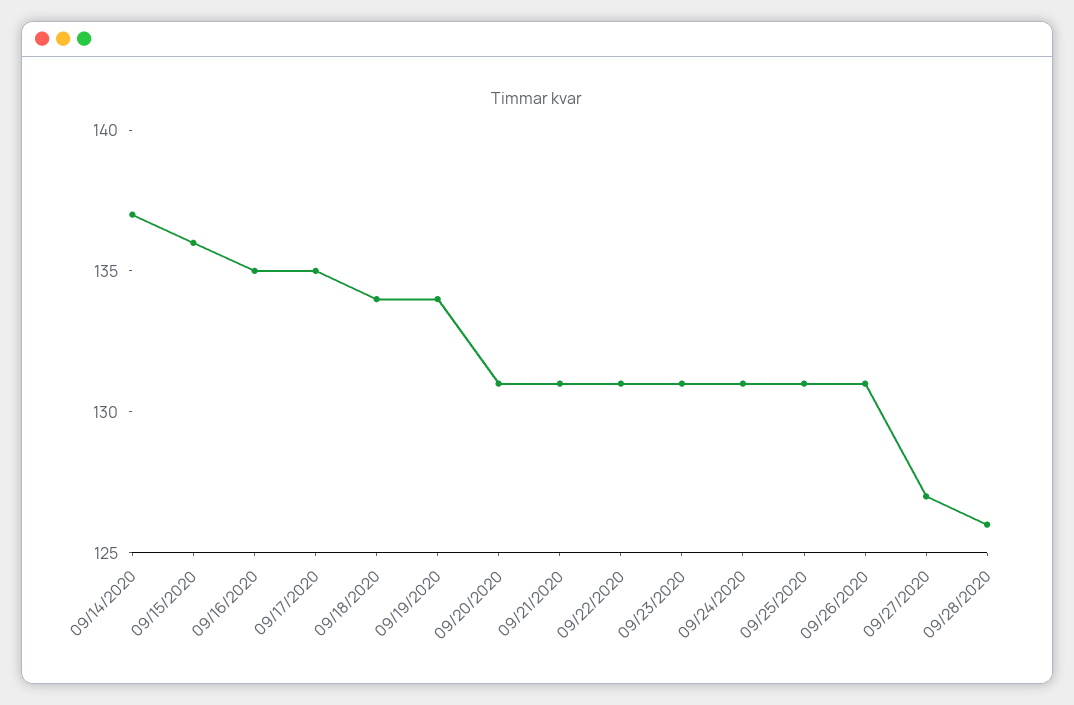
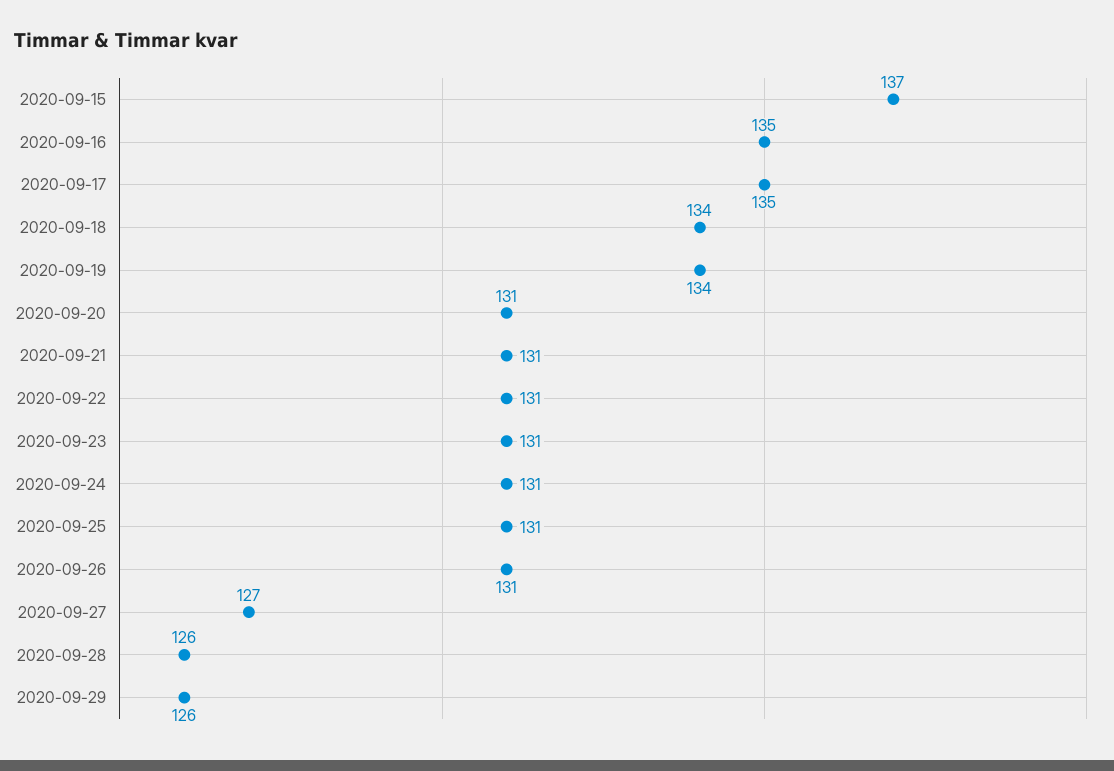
09/14/2020: 137 -> none
09/15/2020: 136 -> 137
2020-09-29: none -> 126

